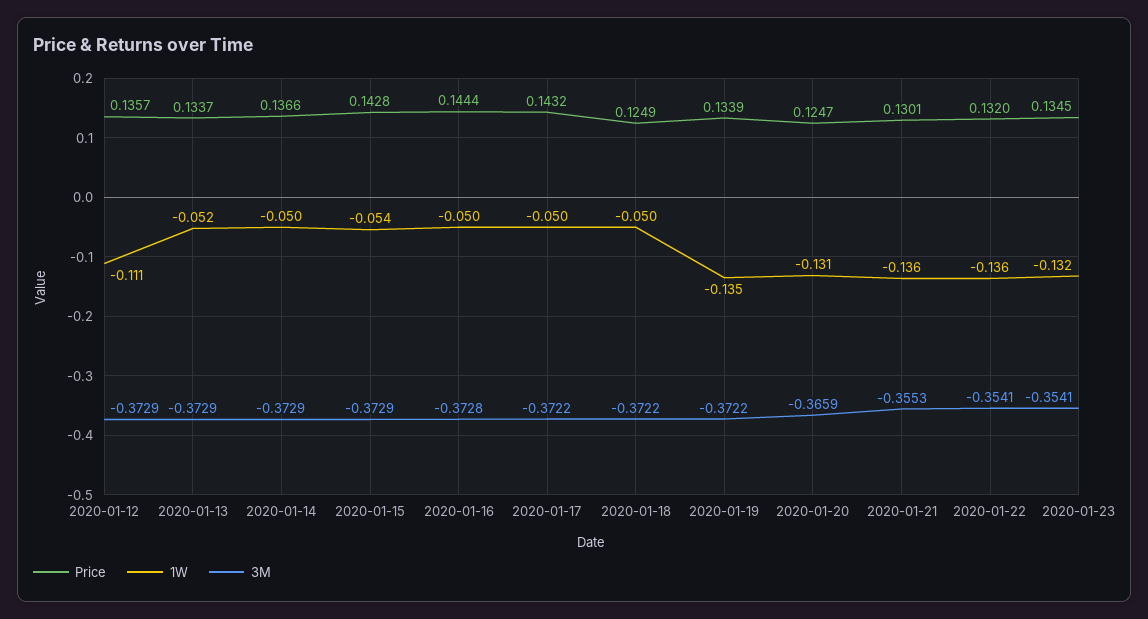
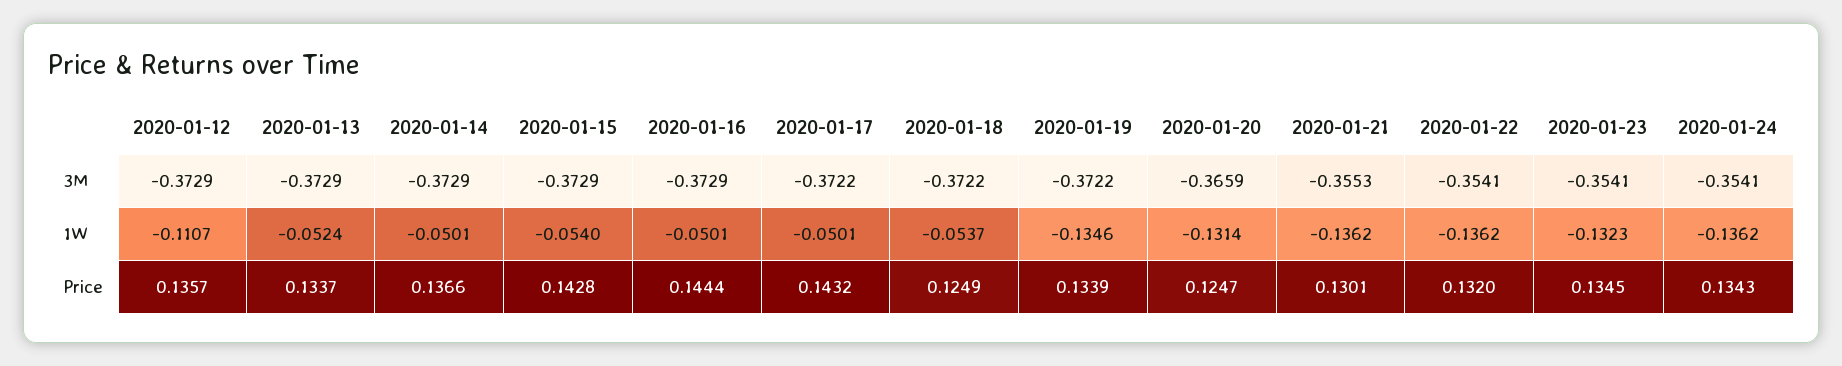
3M, 2020-01-16: -0.3728 -> -0.3729
1W, 2020-01-18: -0.05 -> -0.0537
3M, 2020-01-24: none -> -0.3541
1W, 2020-01-24: none -> -0.1362
Price, 2020-01-24: none -> 0.1343

